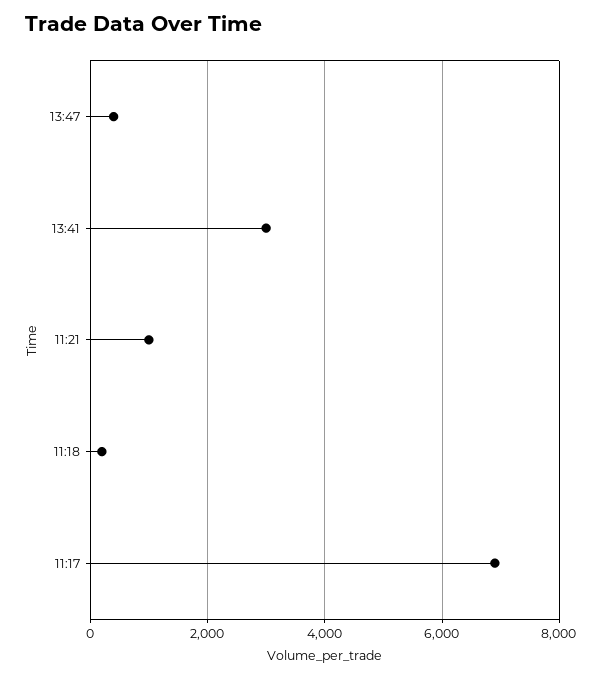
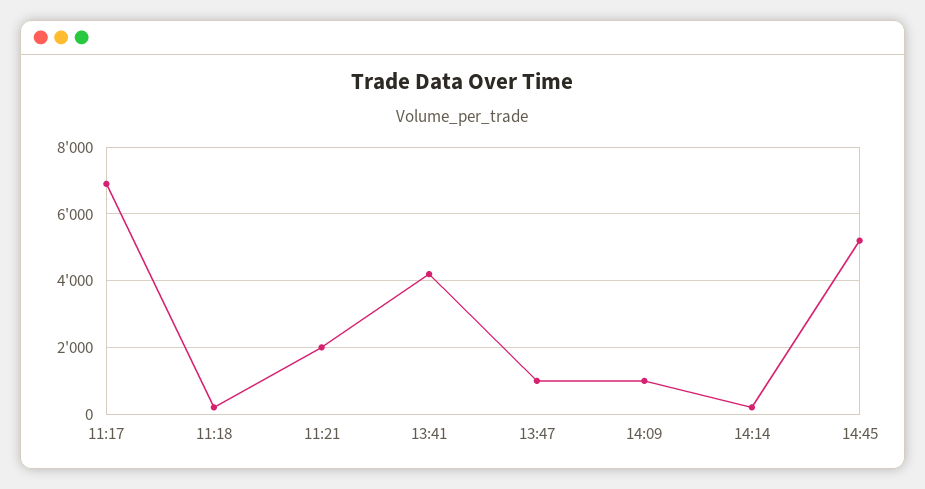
13:47: 400 -> 1000
13:41: 3000 -> 4200
11:21: 1000 -> 2000
14:09: none -> 1000
14:14: none -> 200
14:45: none -> 5200

